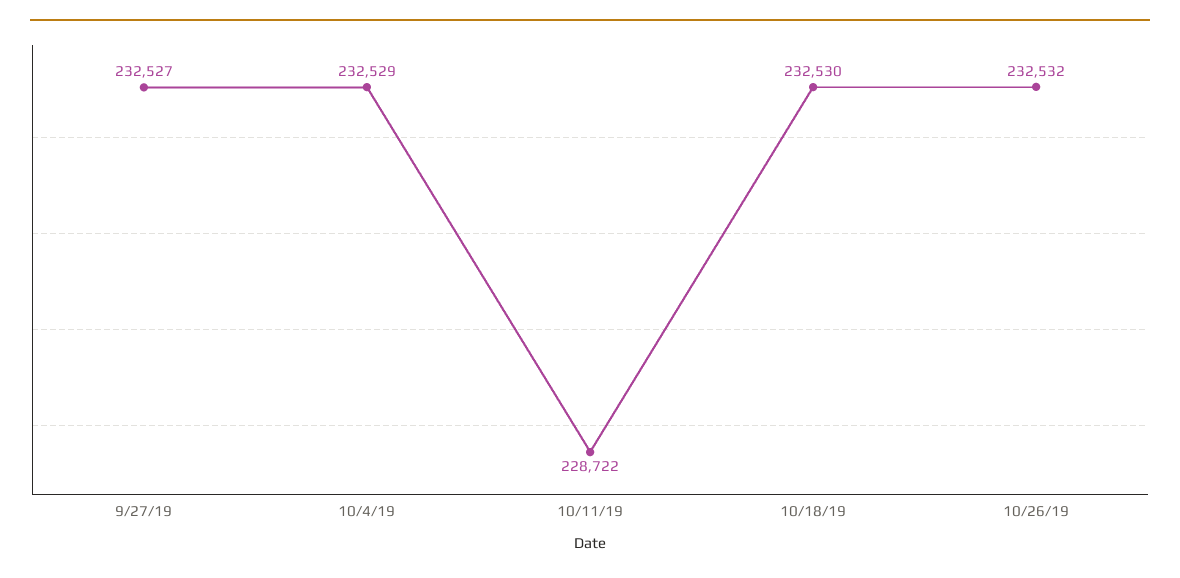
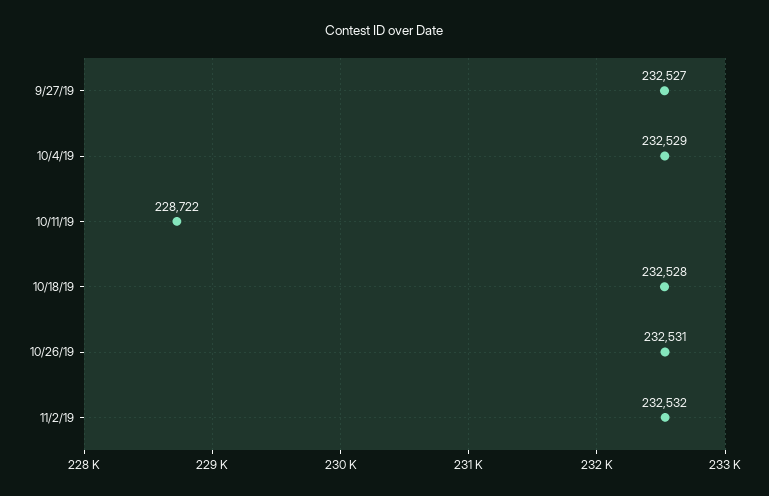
10/18/19: 232530 -> 232528
10/26/19: 232532 -> 232531
11/2/19: none -> 232532

